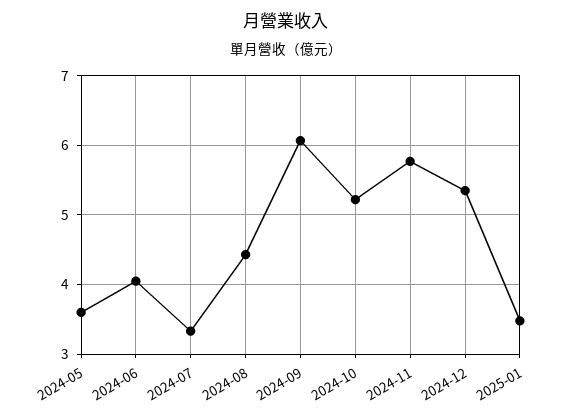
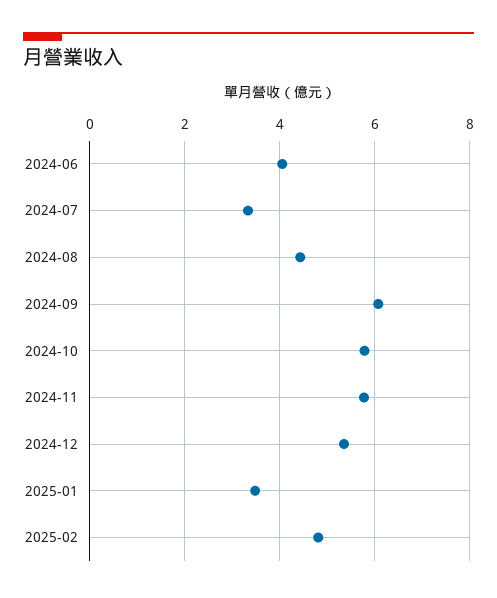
2024-05: 3.6 -> none
2024-10: 5.2 -> 5.8
2025-02: none -> 4.8

